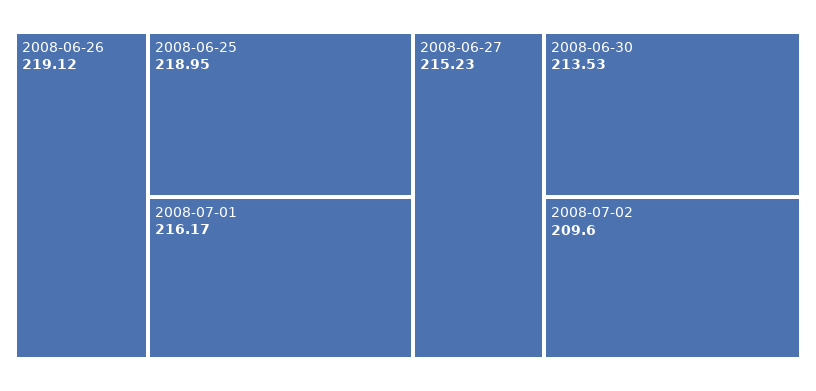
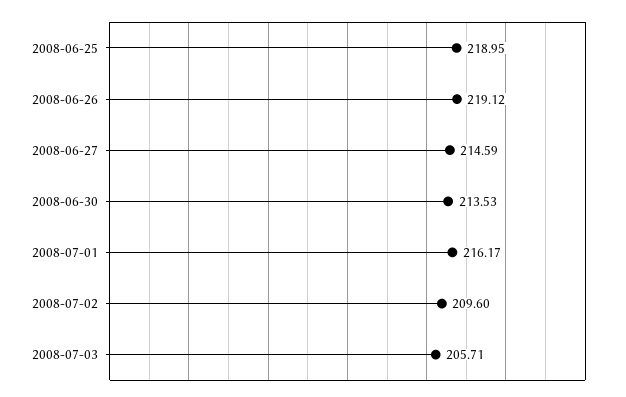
2008-06-27: 215.23 -> 214.59
2008-07-03: none -> 205.71

